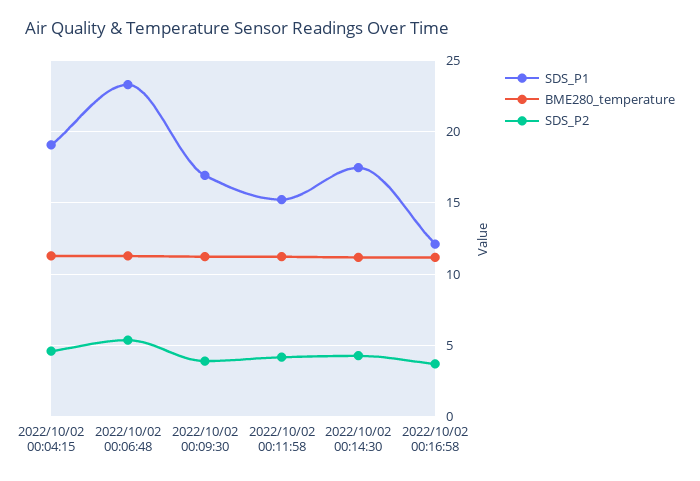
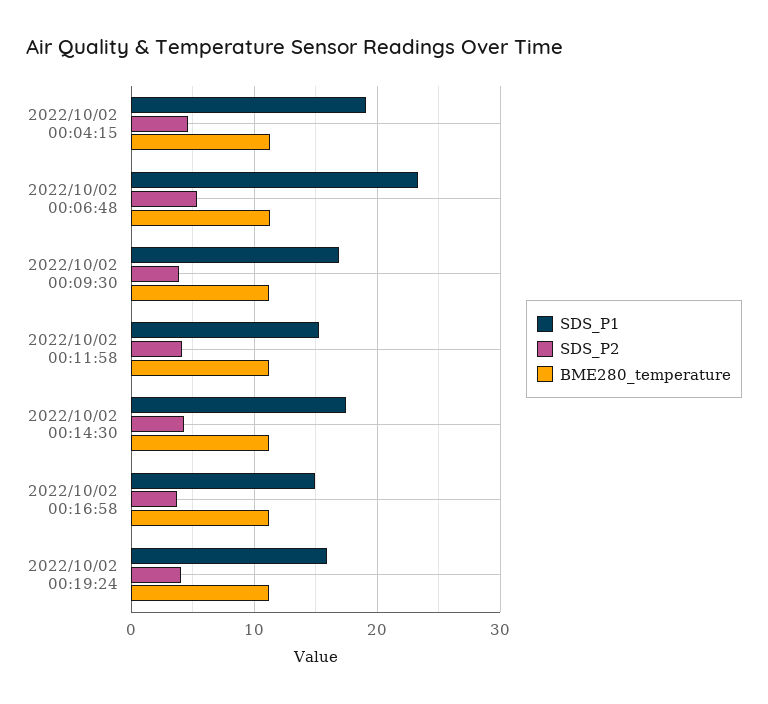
SDS_P1, 2022/10/02 00:16:58: 12 -> 15
SDS_P1, 2022/10/02 00:19:24: none -> 16
SDS_P2, 2022/10/02 00:19:24: none -> 4
BME280_temperature, 2022/10/02 00:19:24: none -> 11

